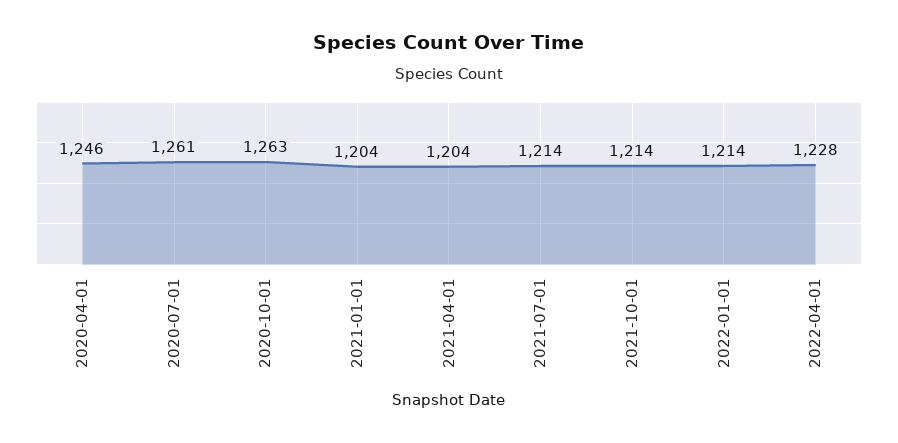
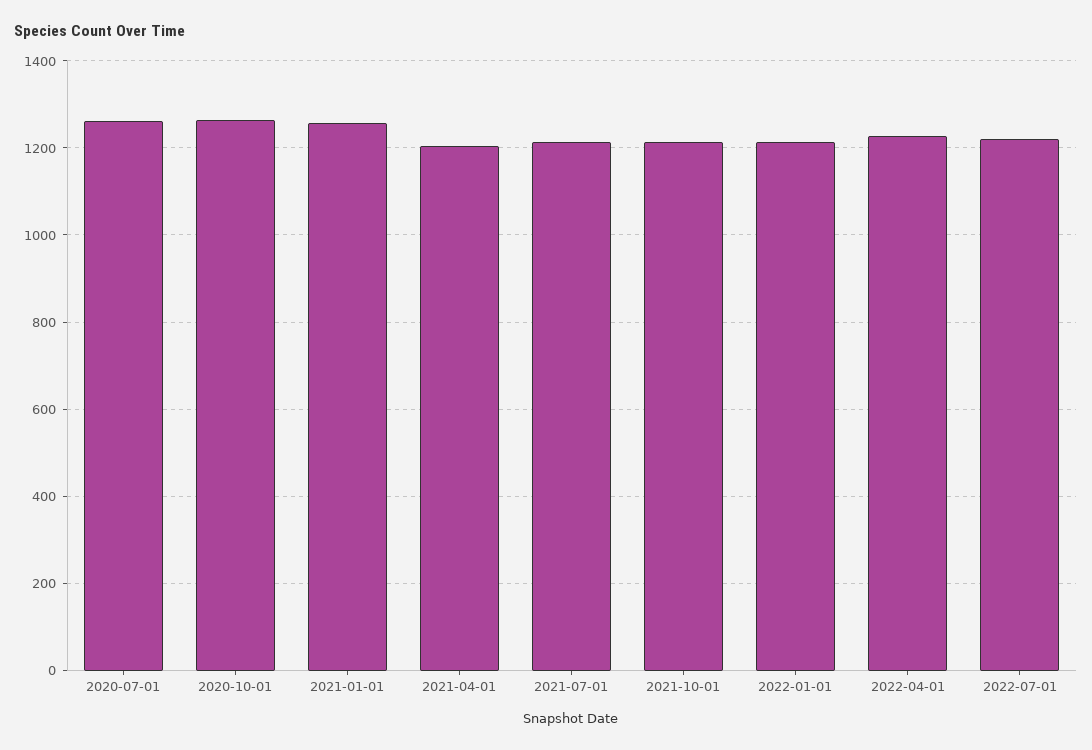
2020-04-01: 1246 -> none
2021-01-01: 1204 -> 1260
2022-07-01: none -> 1220

